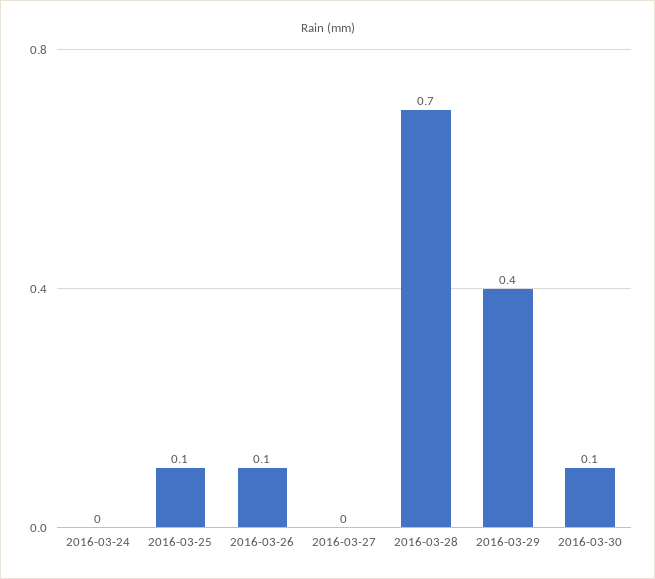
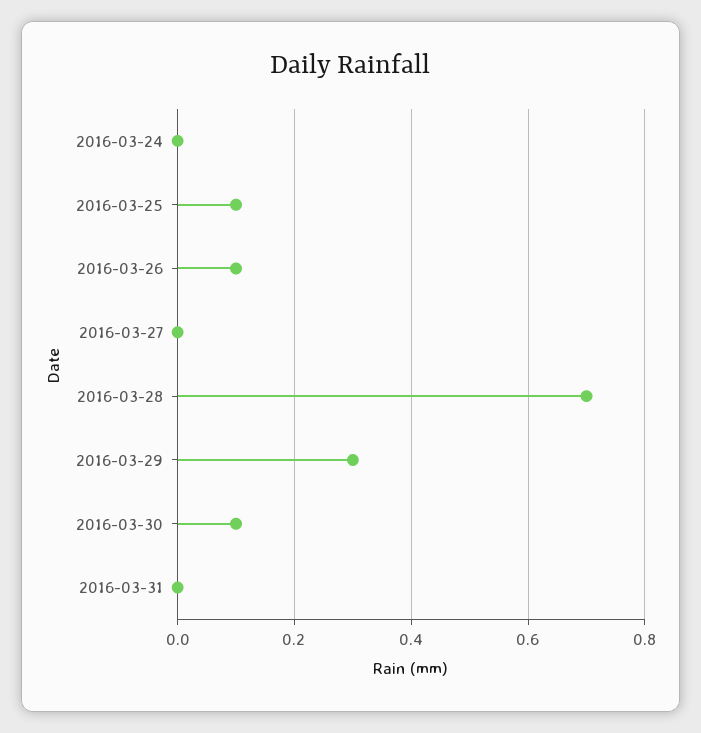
2016-03-29: 0.4 -> 0.3
2016-03-31: none -> 0

